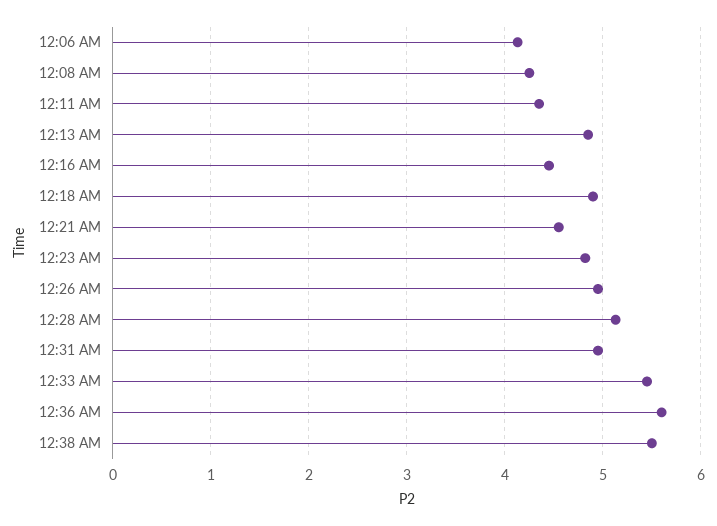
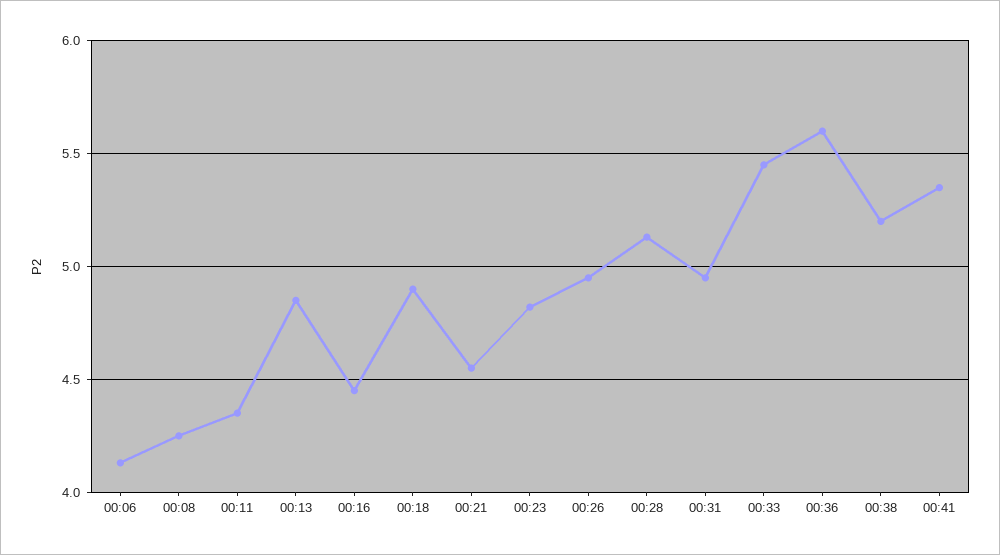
12:38 AM: 5.5 -> 5.2
00:41: none -> 5.35

